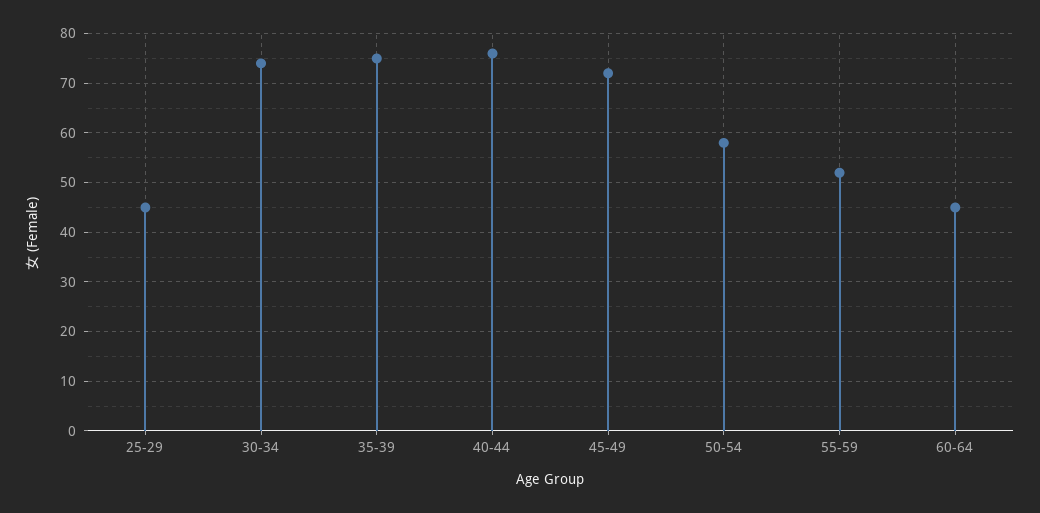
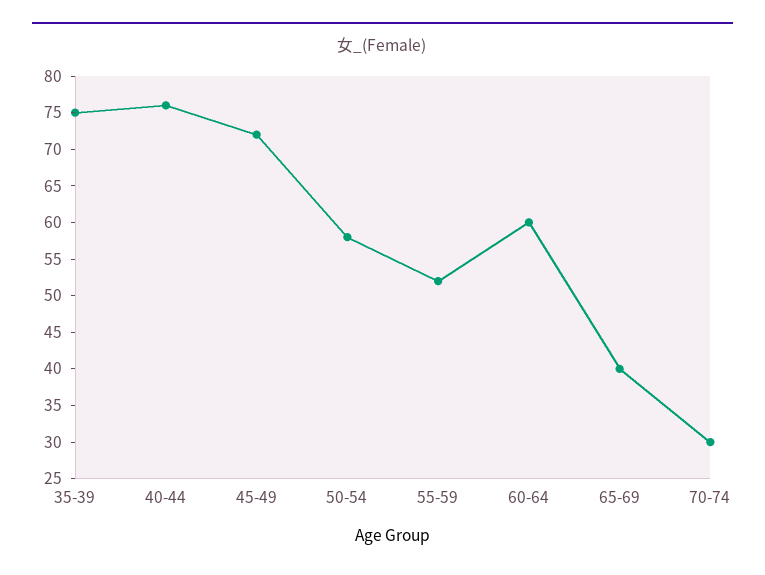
25-29: 45 -> none
30-34: 75 -> none
60-64: 45 -> 60
65-69: none -> 40
70-74: none -> 30

